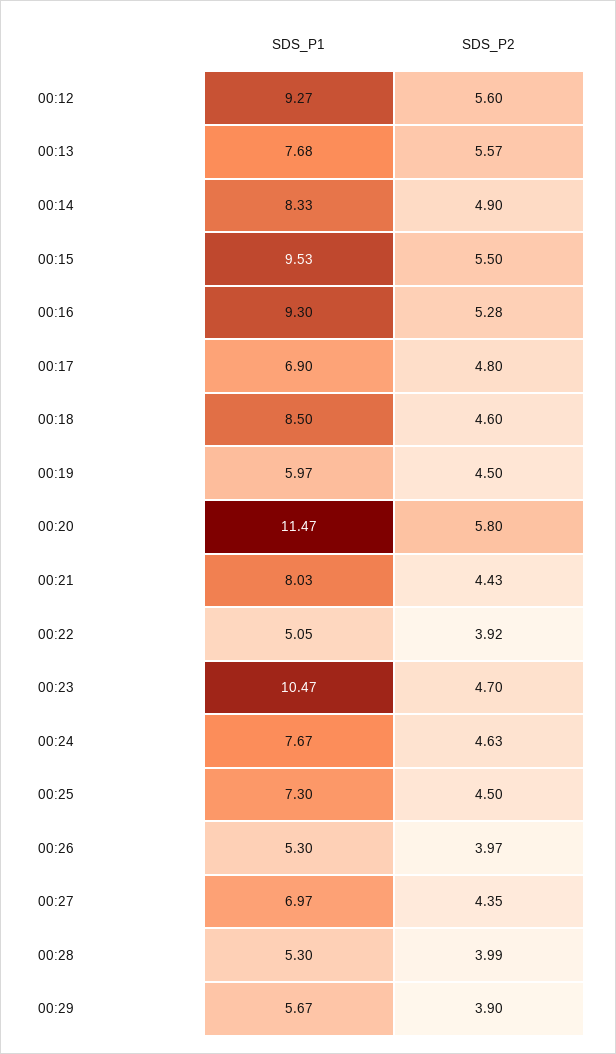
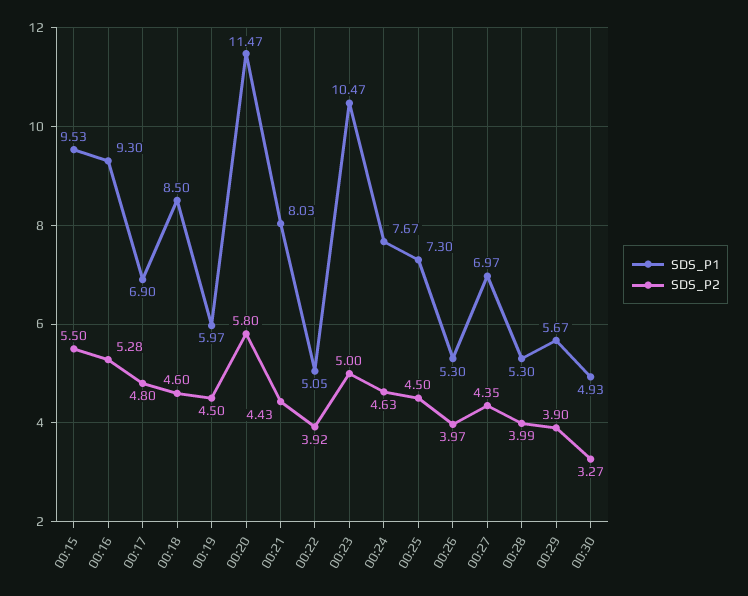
SDS_P1, 00:12: 9.27 -> none
SDS_P2, 00:12: 5.6 -> none
SDS_P1, 00:13: 7.68 -> none
SDS_P2, 00:13: 5.57 -> none
SDS_P1, 00:14: 8.33 -> none
SDS_P2, 00:14: 4.9 -> none
SDS_P2, 00:23: 4.7 -> 5
SDS_P1, 00:30: none -> 4.93
SDS_P2, 00:30: none -> 3.27

